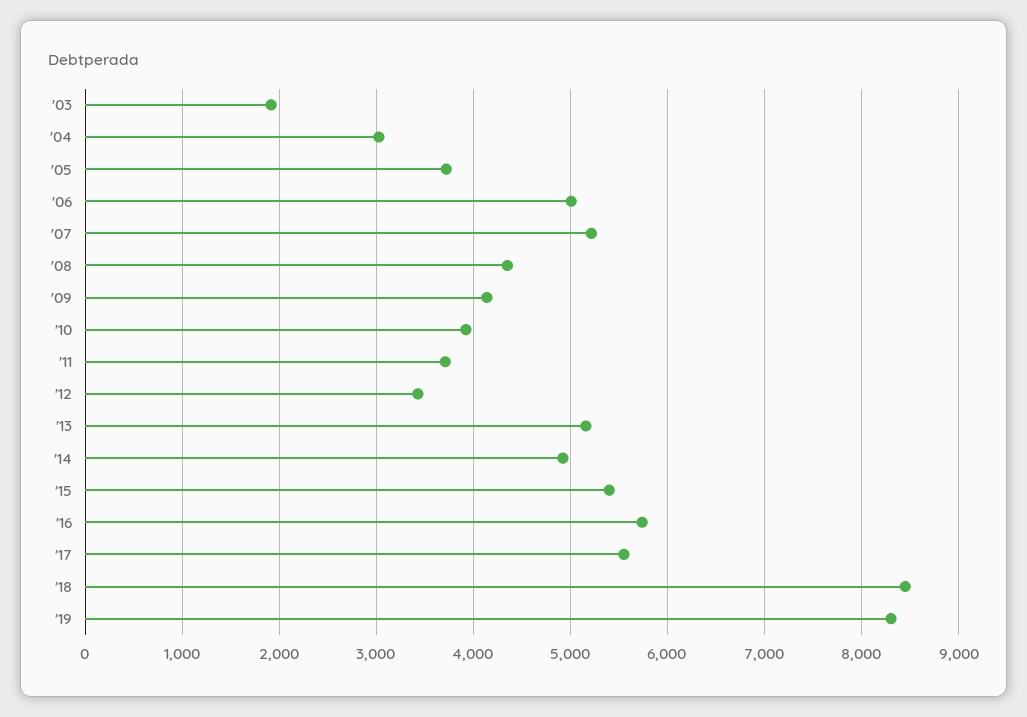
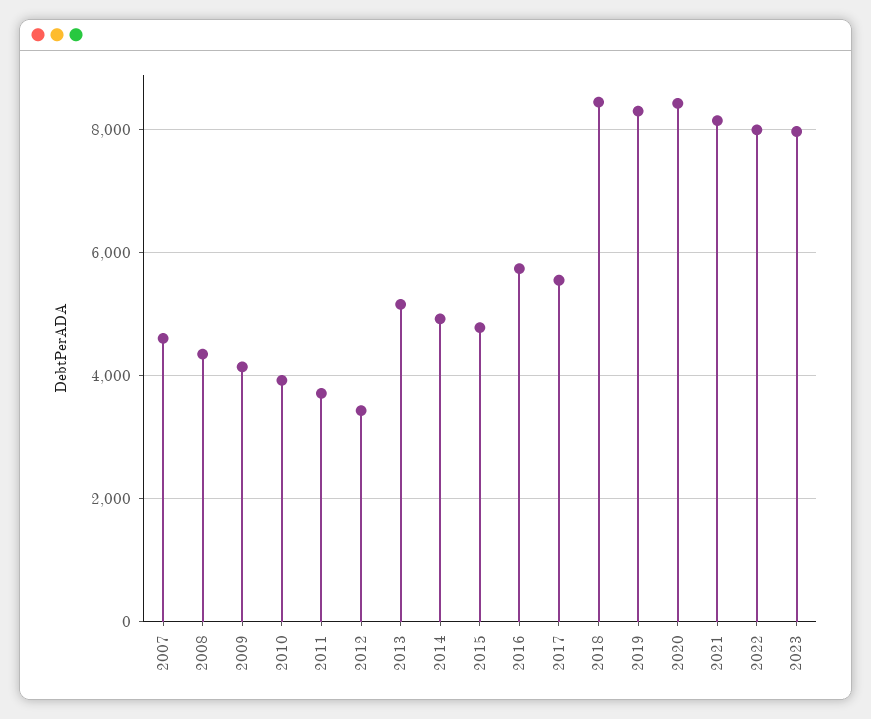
'03: 1900 -> none
'04: 3000 -> none
'05: 3700 -> none
'06: 5000 -> none
'07: 5200 -> 4600
'15: 5400 -> 4800
2020: none -> 8400
2021: none -> 8200
2022: none -> 8000
2023: none -> 8000

